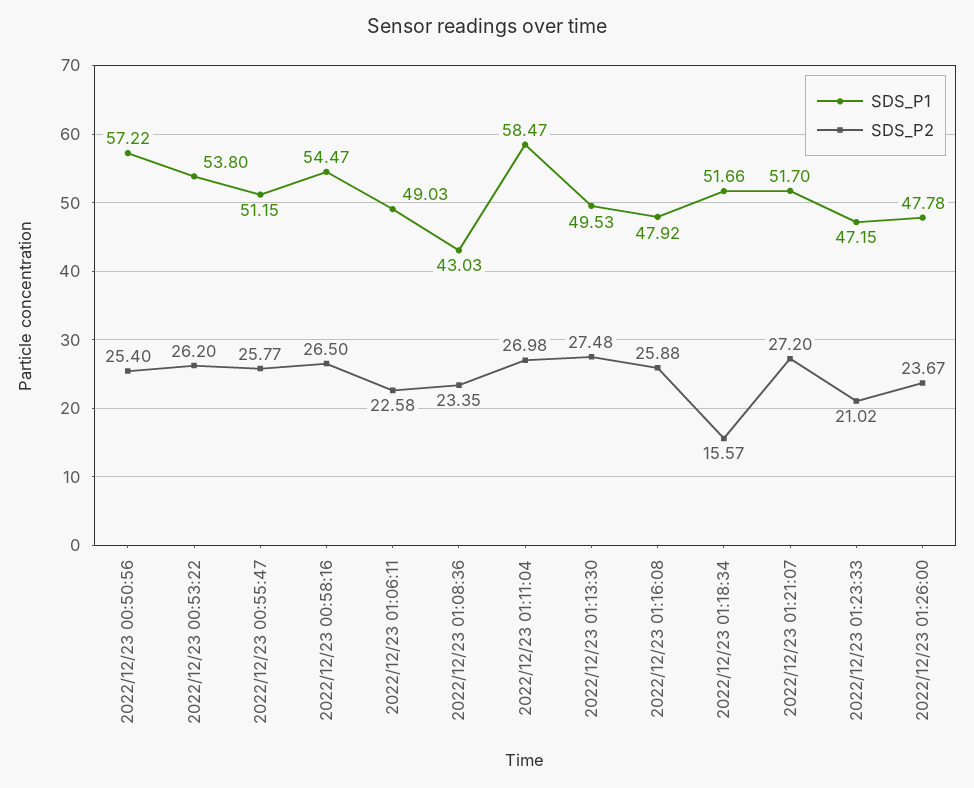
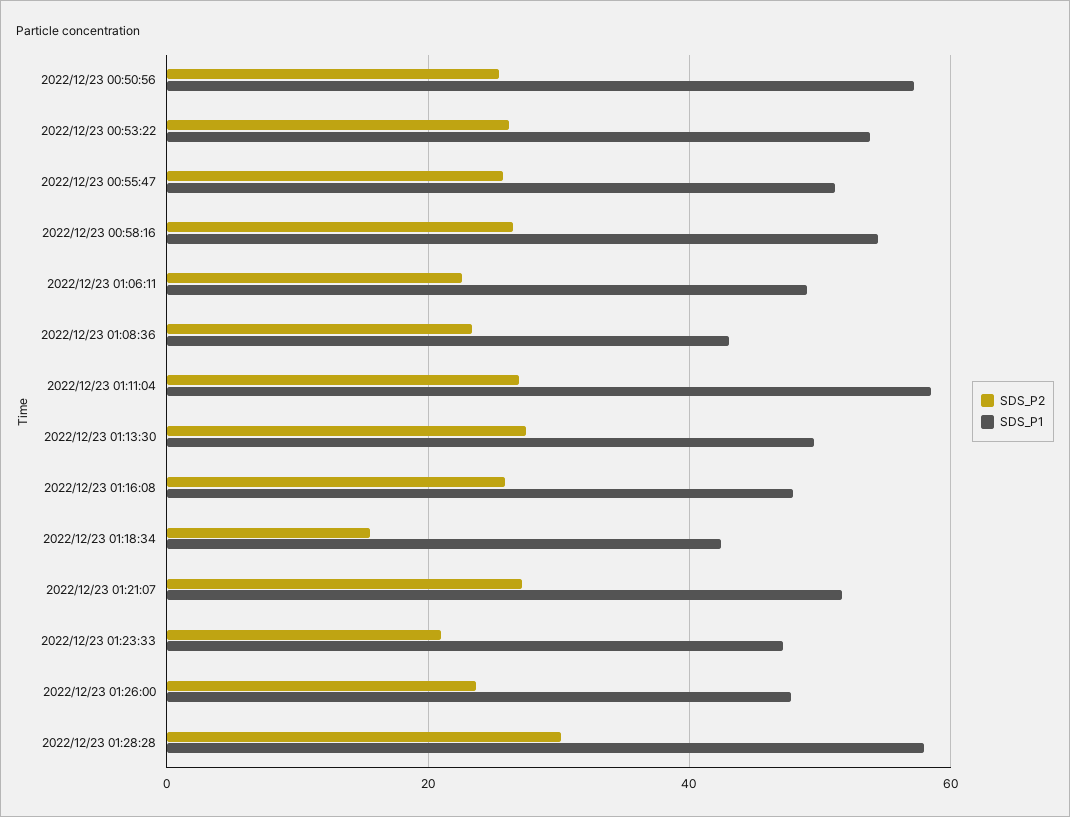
SDS_P1, 2022/12/23 01:18:34: 51.66 -> 42
SDS_P2, 2022/12/23 01:28:28: none -> 30
SDS_P1, 2022/12/23 01:28:28: none -> 58

